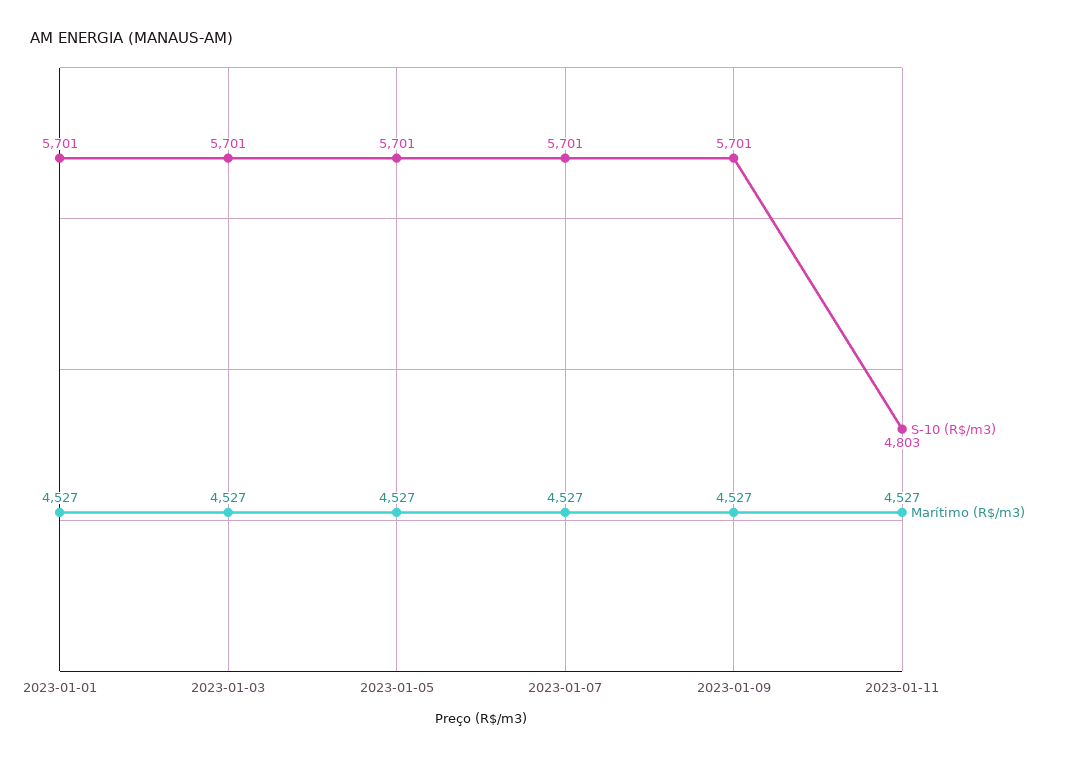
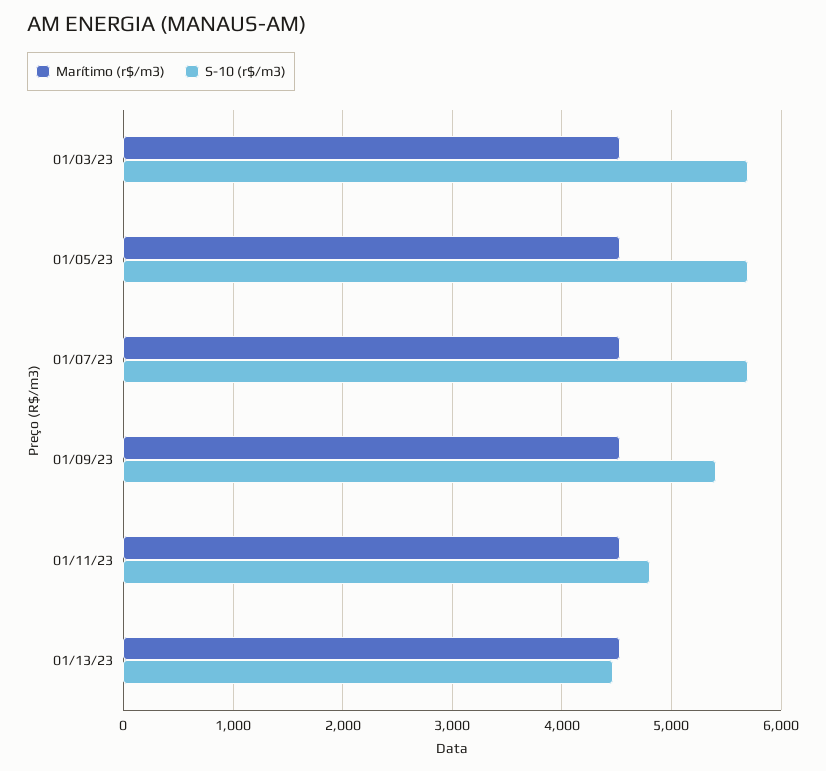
S-10 (R$/m3), 2023-01-01: 5701 -> none
Marítimo (R$/m3), 2023-01-01: 4527 -> none
S-10 (R$/m3), 2023-01-09: 5701 -> 5400
Marítimo (R$/m3), 01/13/23: none -> 4500
S-10 (R$/m3), 01/13/23: none -> 4500

